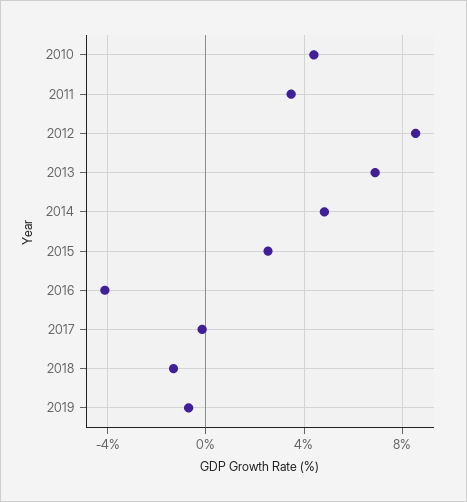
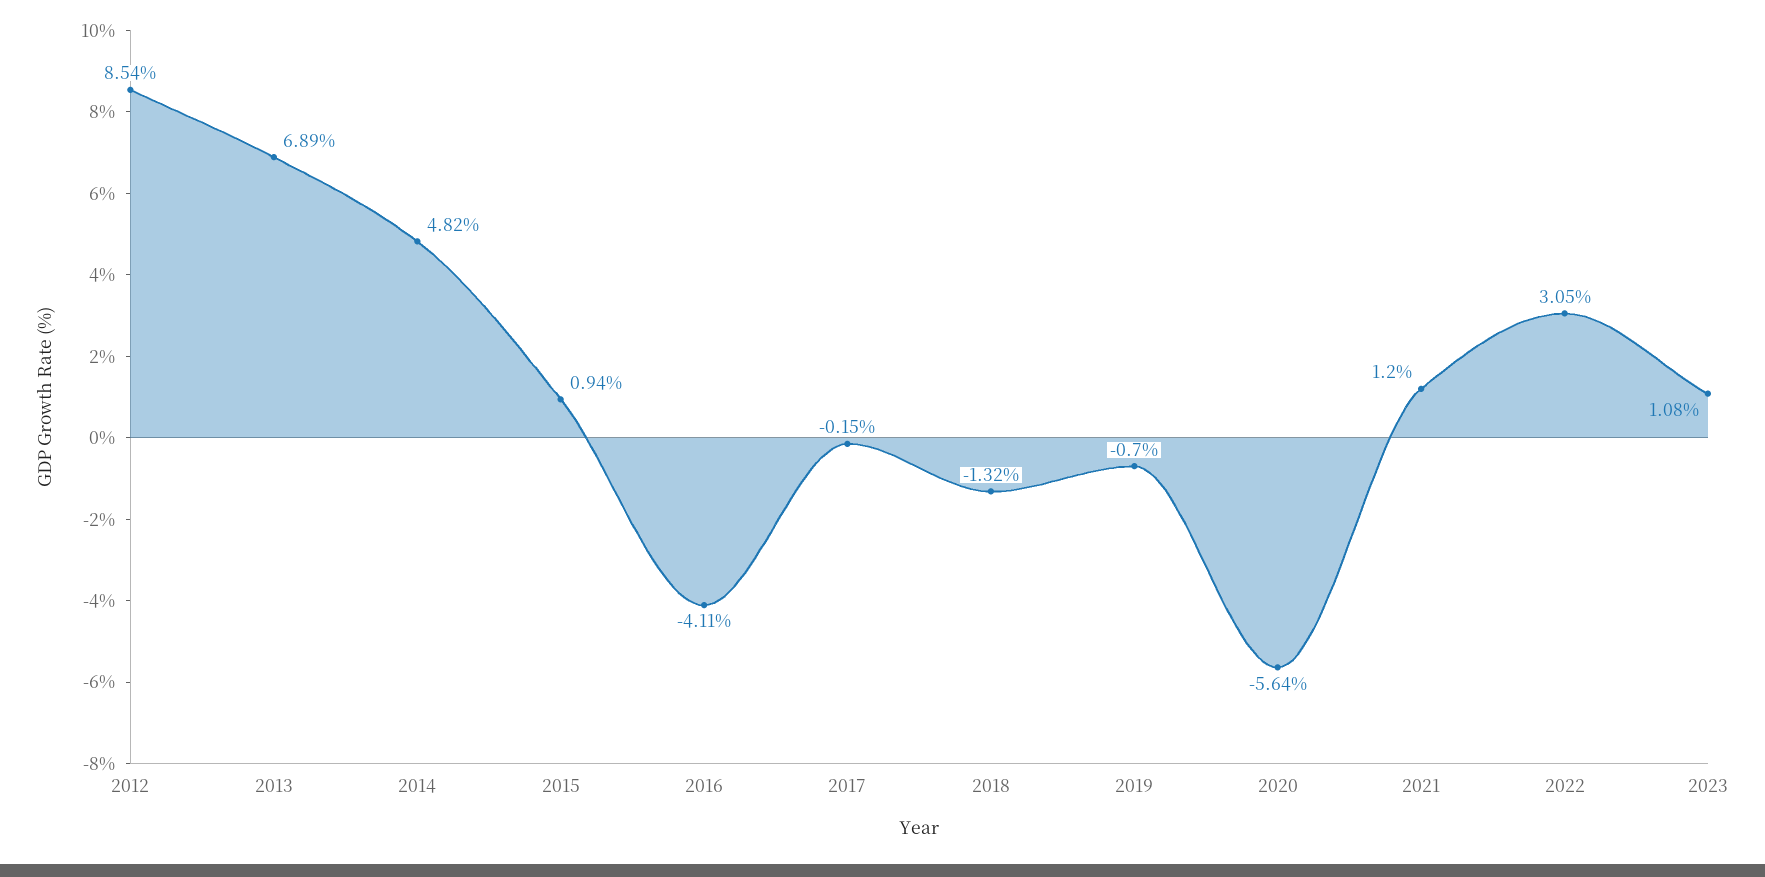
2010: 4.5 -> none
2011: 3.5 -> none
2015: 2.5 -> 0.94
2020: none -> -5.64
2021: none -> 1.2
2022: none -> 3.05
2023: none -> 1.08

